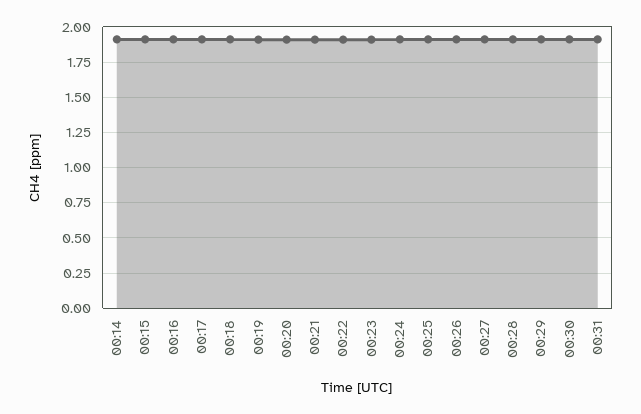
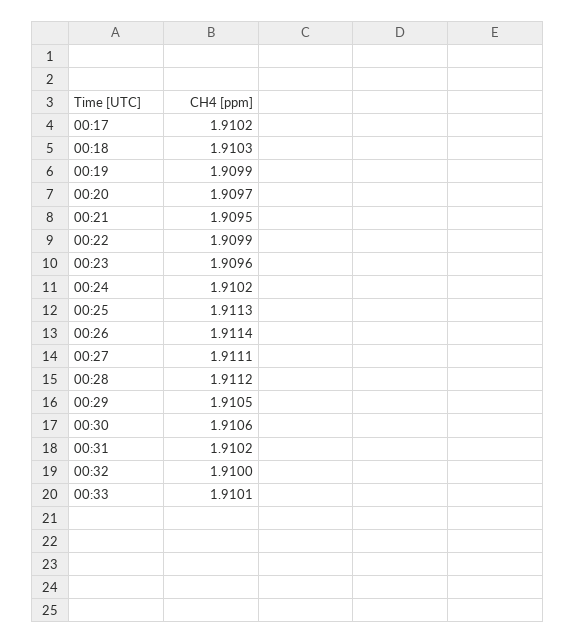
00:14: 1.9 -> none
00:15: 1.9 -> none
00:16: 1.9 -> none
00:32: none -> 1.91
00:33: none -> 1.9101

